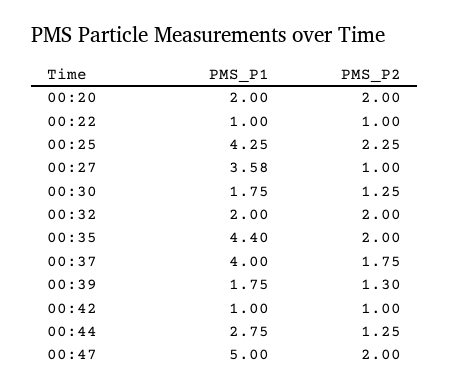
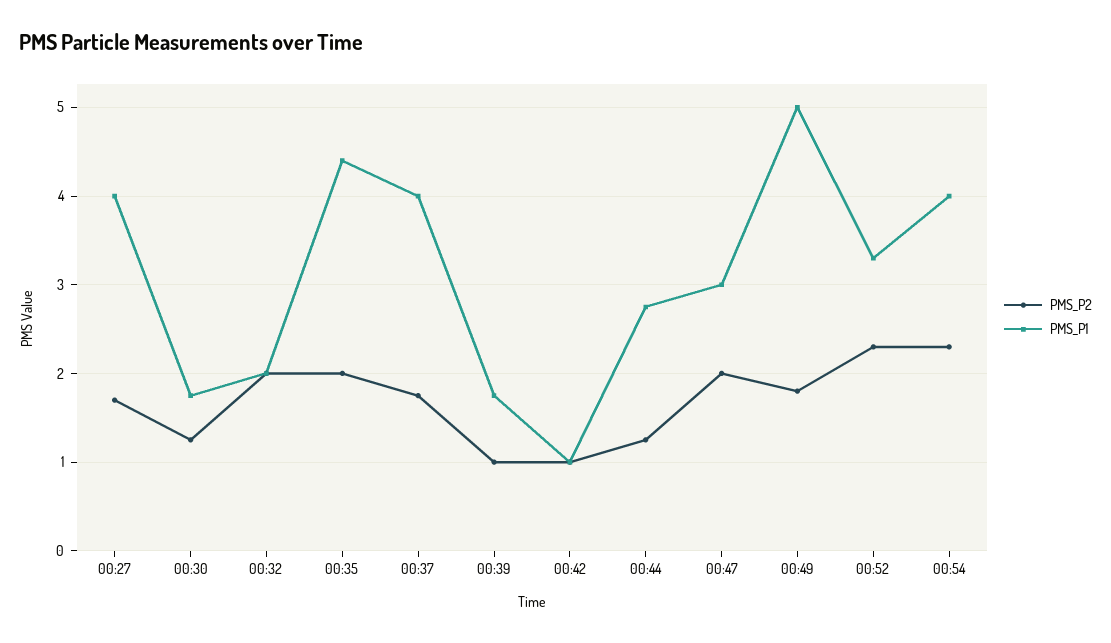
PMS_P1, 00:20: 2 -> none
PMS_P2, 00:20: 2 -> none
PMS_P1, 00:22: 1 -> none
PMS_P2, 00:22: 1 -> none
PMS_P1, 00:25: 4.25 -> none
PMS_P2, 00:25: 2.25 -> none
PMS_P1, 00:27: 3.58 -> 4
PMS_P2, 00:27: 1 -> 1.7
PMS_P2, 00:39: 1.3 -> 1
PMS_P1, 00:47: 5 -> 3
PMS_P2, 00:49: none -> 1.8
PMS_P1, 00:49: none -> 5
PMS_P2, 00:52: none -> 2.3
PMS_P1, 00:52: none -> 3.3
PMS_P2, 00:54: none -> 2.3
PMS_P1, 00:54: none -> 4

